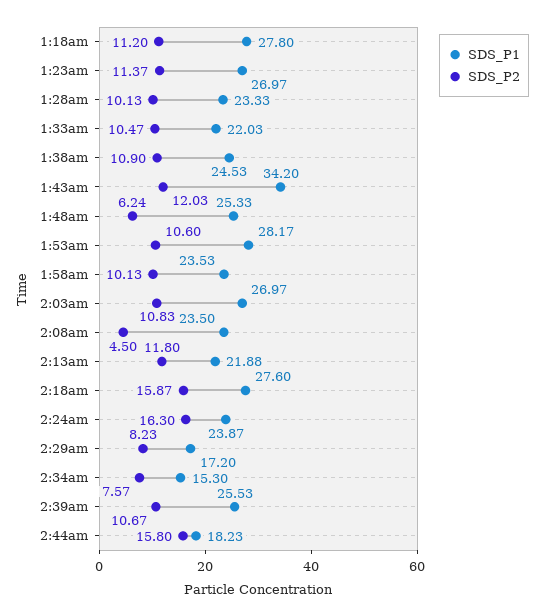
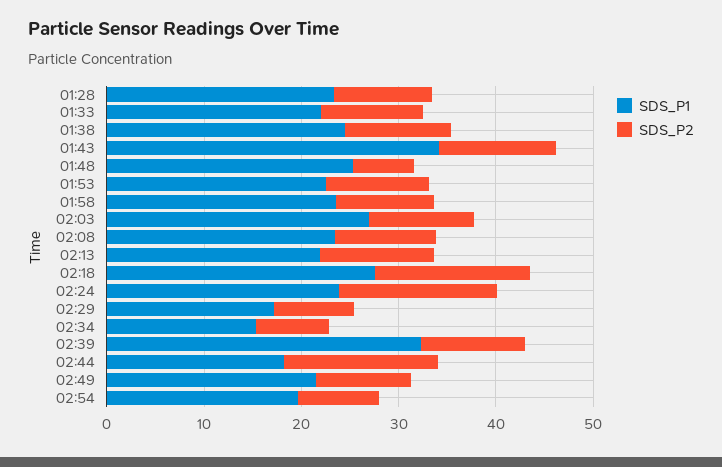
SDS_P1, 1:18am: 27.8 -> none
SDS_P2, 1:18am: 11.2 -> none
SDS_P1, 1:23am: 26.97 -> none
SDS_P2, 1:23am: 11.37 -> none
SDS_P1, 1:53am: 28.17 -> 22
SDS_P2, 2:08am: 4.5 -> 10
SDS_P1, 2:39am: 25.53 -> 32
SDS_P1, 02:49: none -> 22
SDS_P2, 02:49: none -> 10
SDS_P1, 02:54: none -> 20
SDS_P2, 02:54: none -> 8

